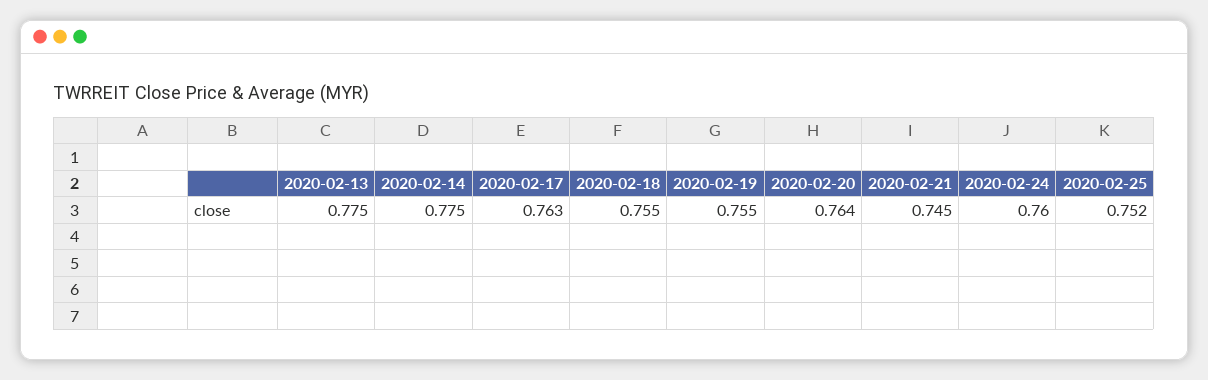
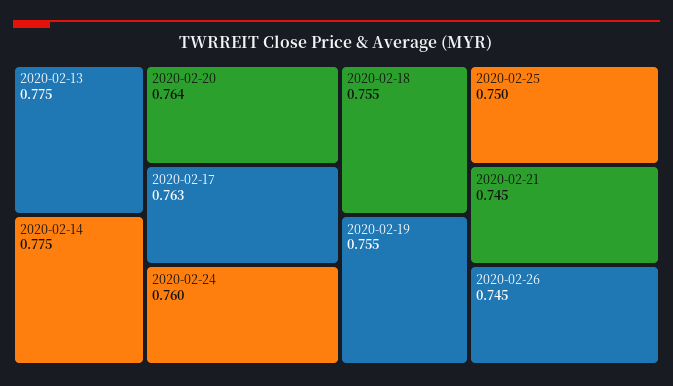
2020-02-25: 0.752 -> 0.75
2020-02-26: none -> 0.745

